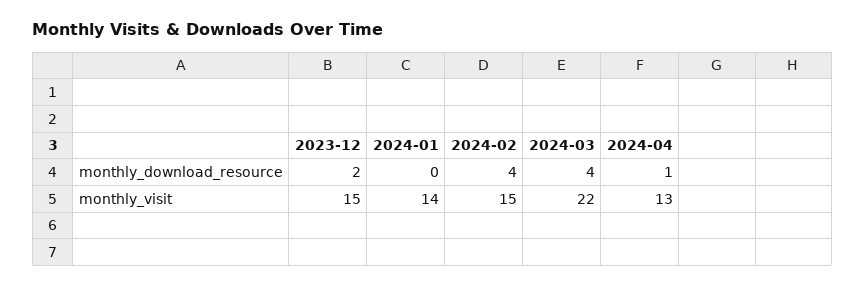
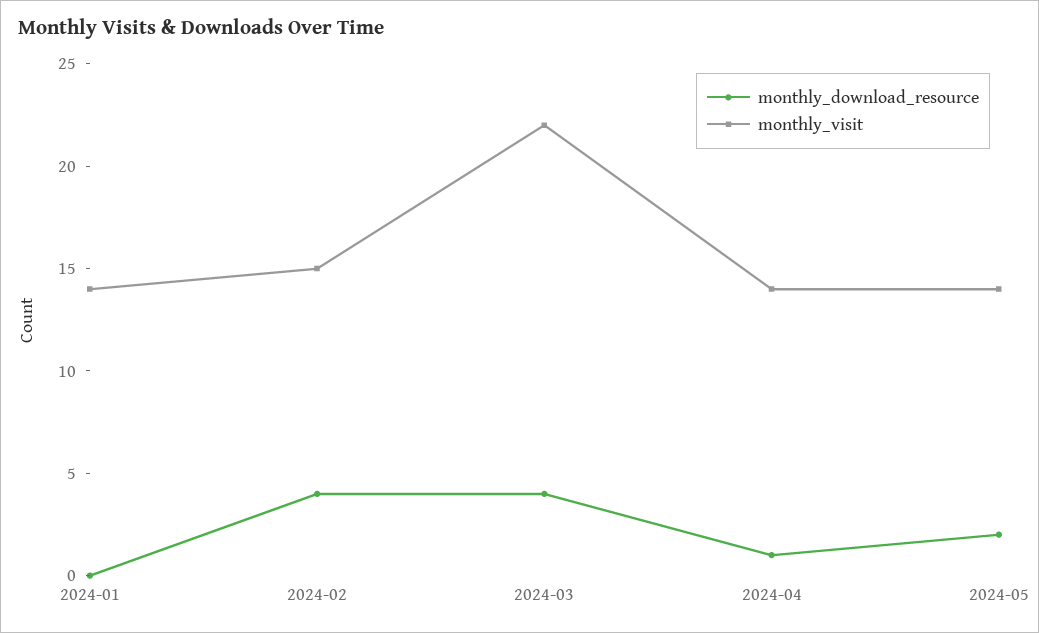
monthly_download_resource, 2023-12: 2 -> none
monthly_visit, 2023-12: 15 -> none
monthly_visit, 2024-04: 13 -> 14
monthly_download_resource, 2024-05: none -> 2
monthly_visit, 2024-05: none -> 14

